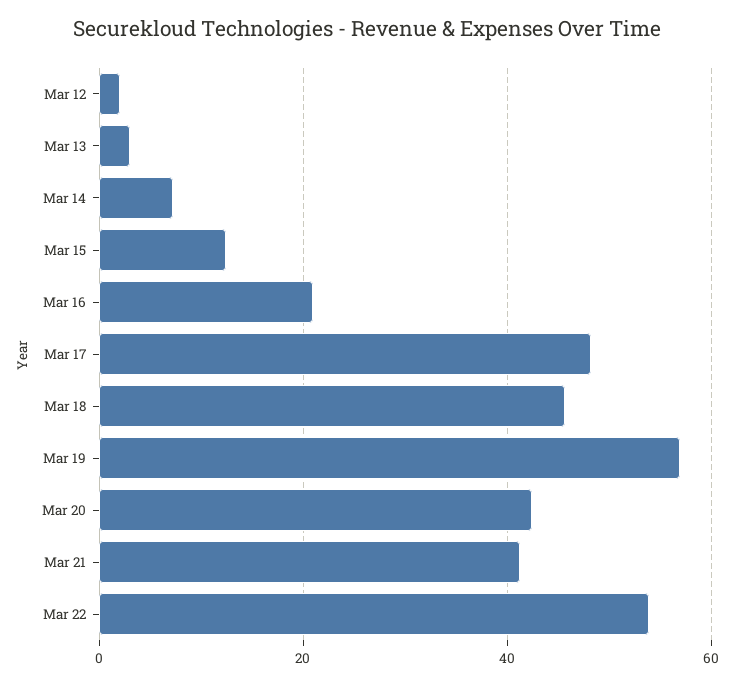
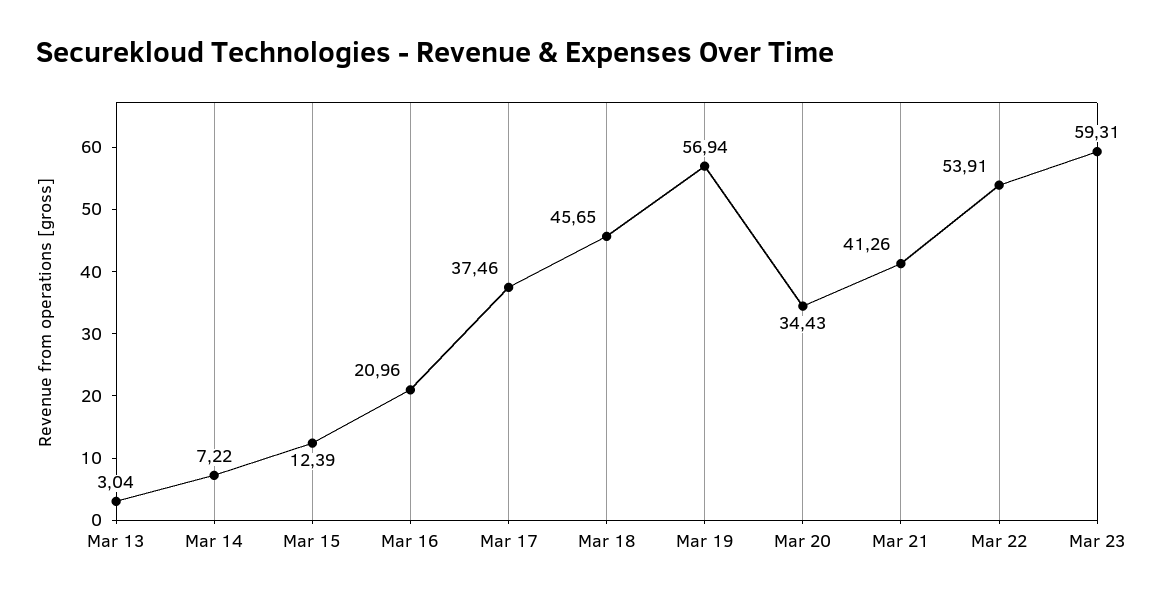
Mar 12: 2 -> none
Mar 17: 48 -> 37.46
Mar 20: 42 -> 34.43
Mar 23: none -> 59.31

